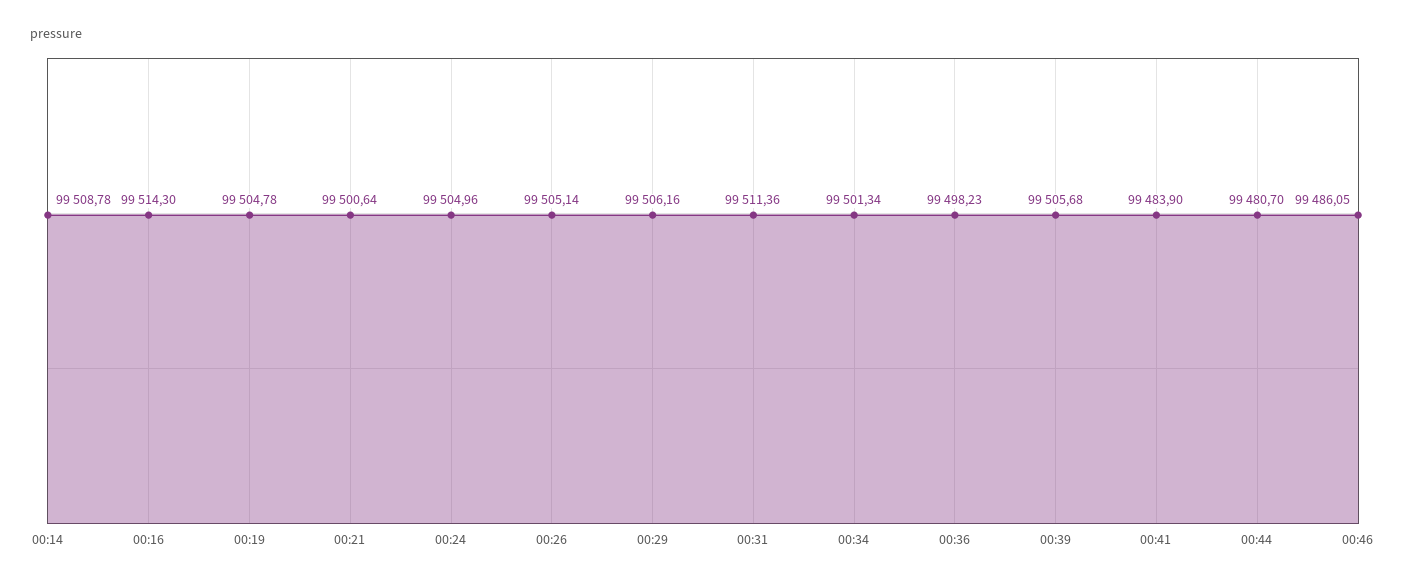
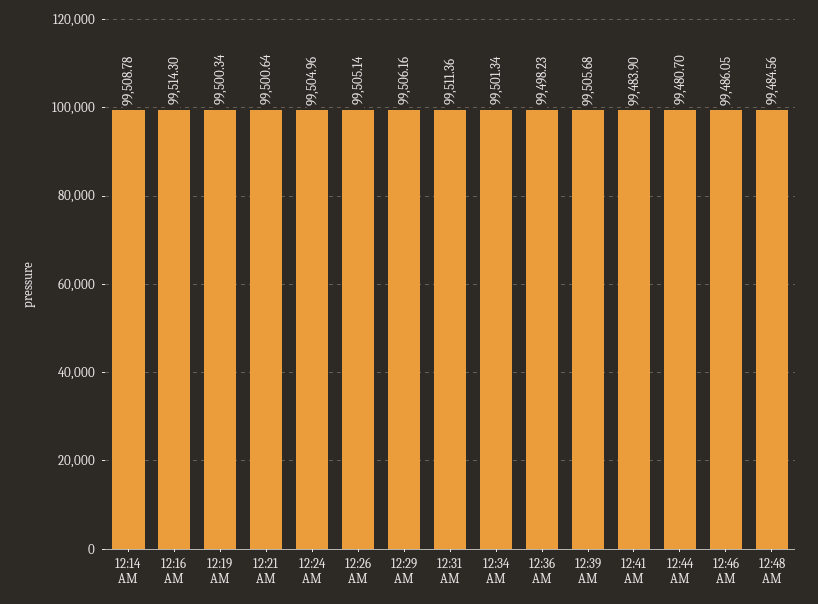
00:19: 99504.78 -> 99500.34
12:48 AM: none -> 99484.56

